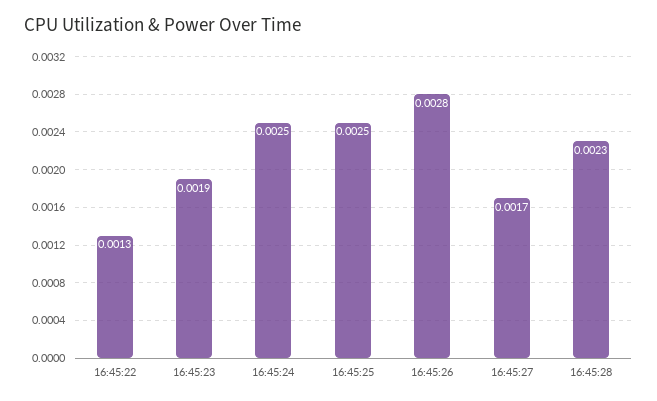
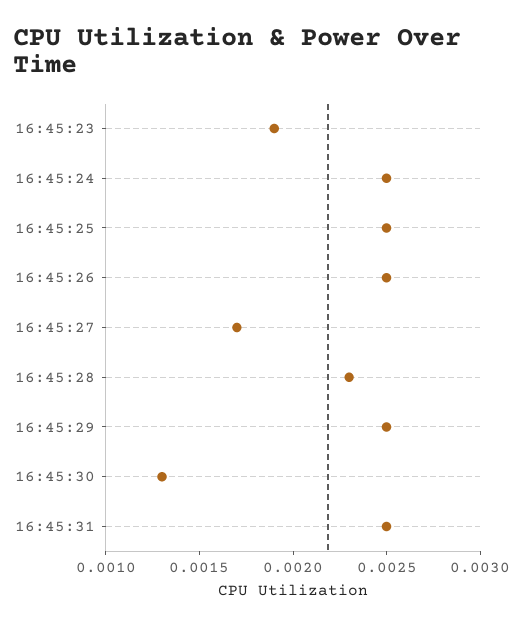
16:45:22: 0.0013 -> none
16:45:26: 0.0028 -> 0.0025
16:45:29: none -> 0.0025
16:45:30: none -> 0.0013
16:45:31: none -> 0.0025

